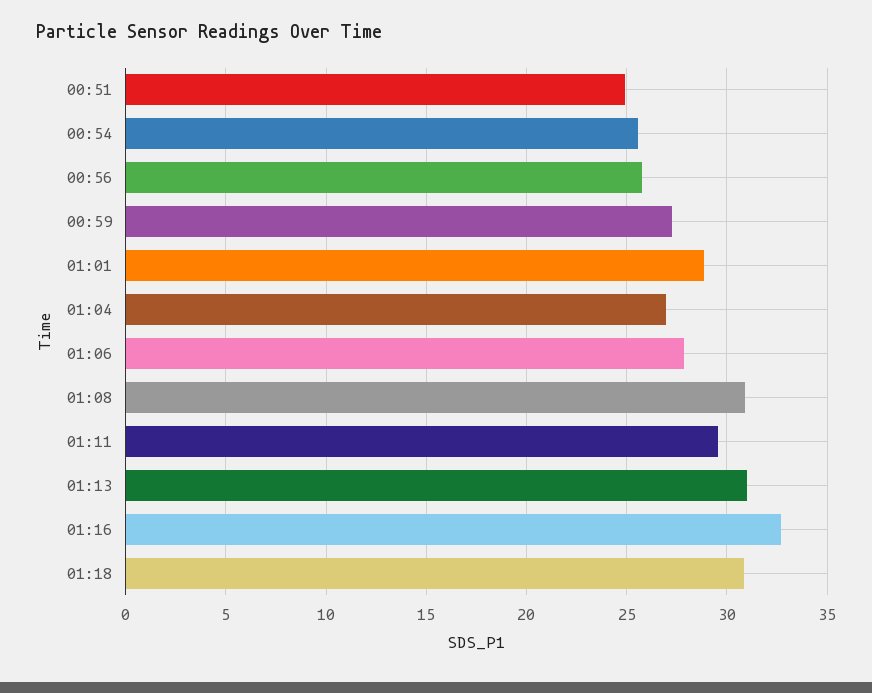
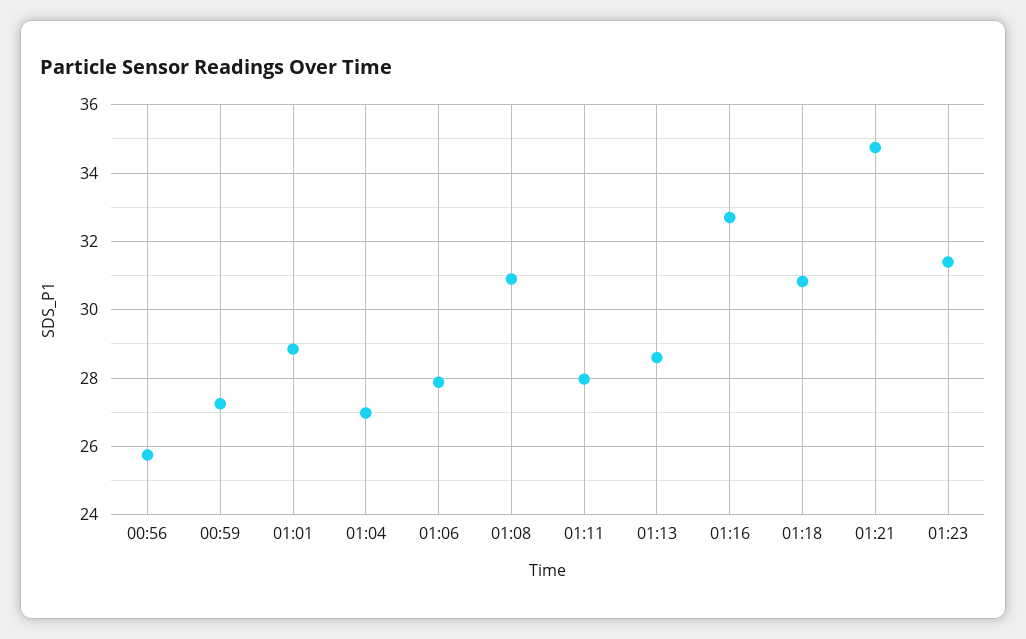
00:51: 25 -> none
00:54: 25.5 -> none
01:11: 29.5 -> 28
01:13: 31 -> 28.6
01:21: none -> 34.8
01:23: none -> 31.4

